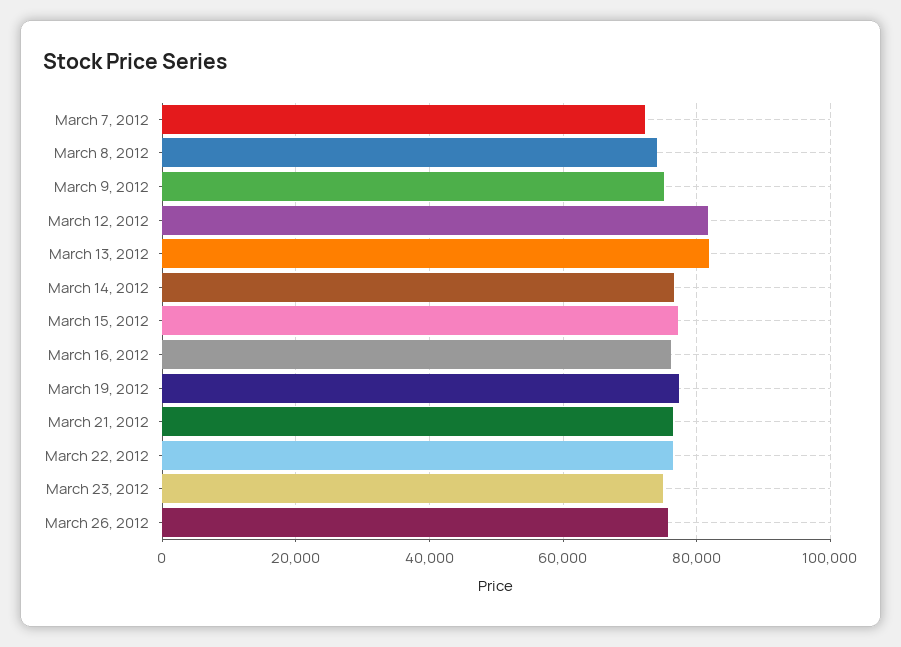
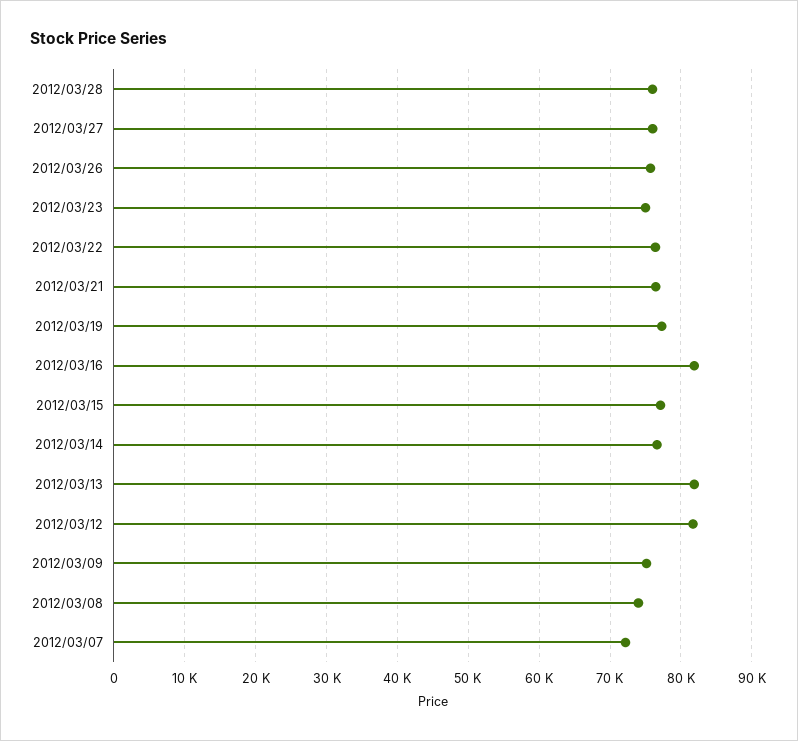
March 16, 2012: 76000 -> 82000
2012/03/28: none -> 76000
2012/03/27: none -> 76000

